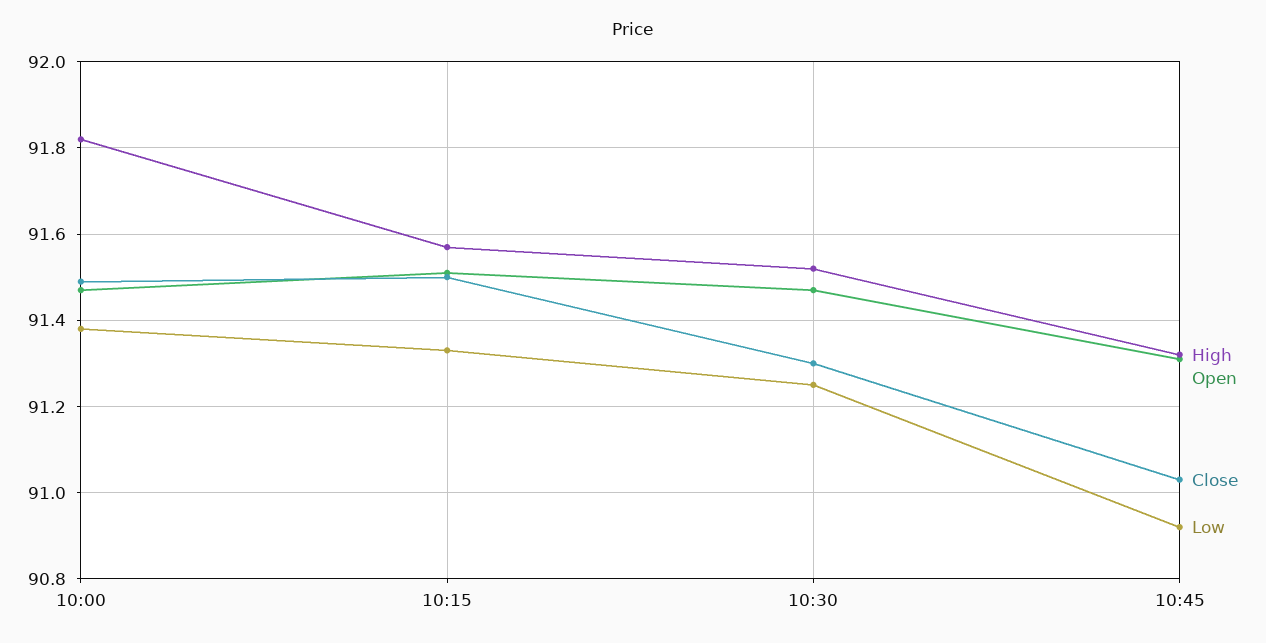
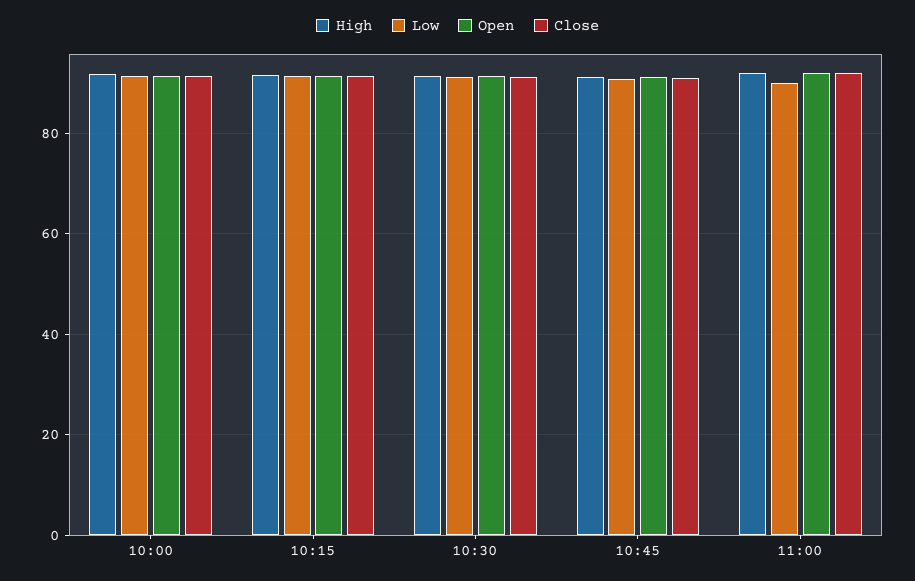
High, 11:00: none -> 92
Low, 11:00: none -> 90
Open, 11:00: none -> 92
Close, 11:00: none -> 92

